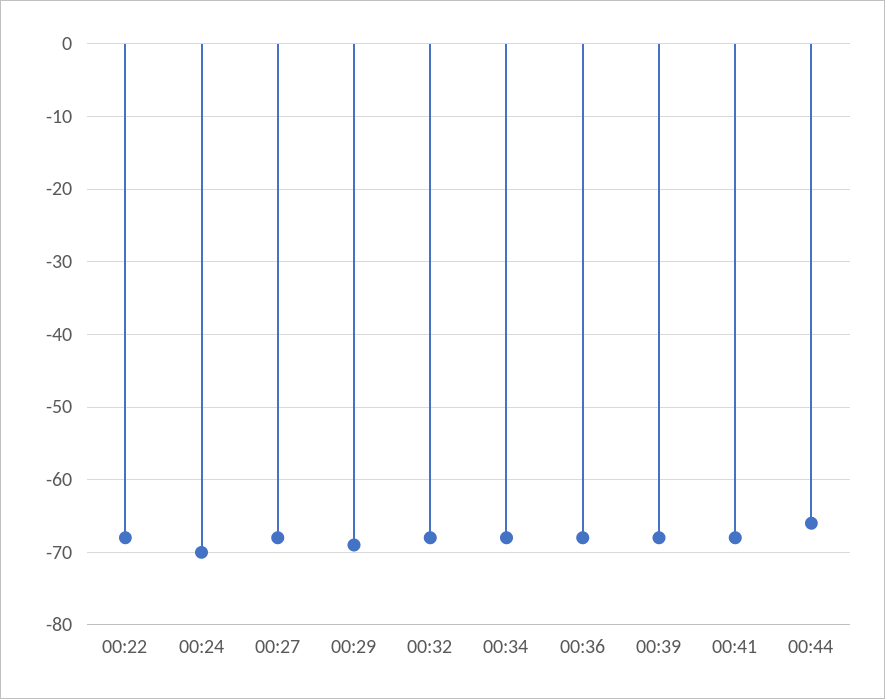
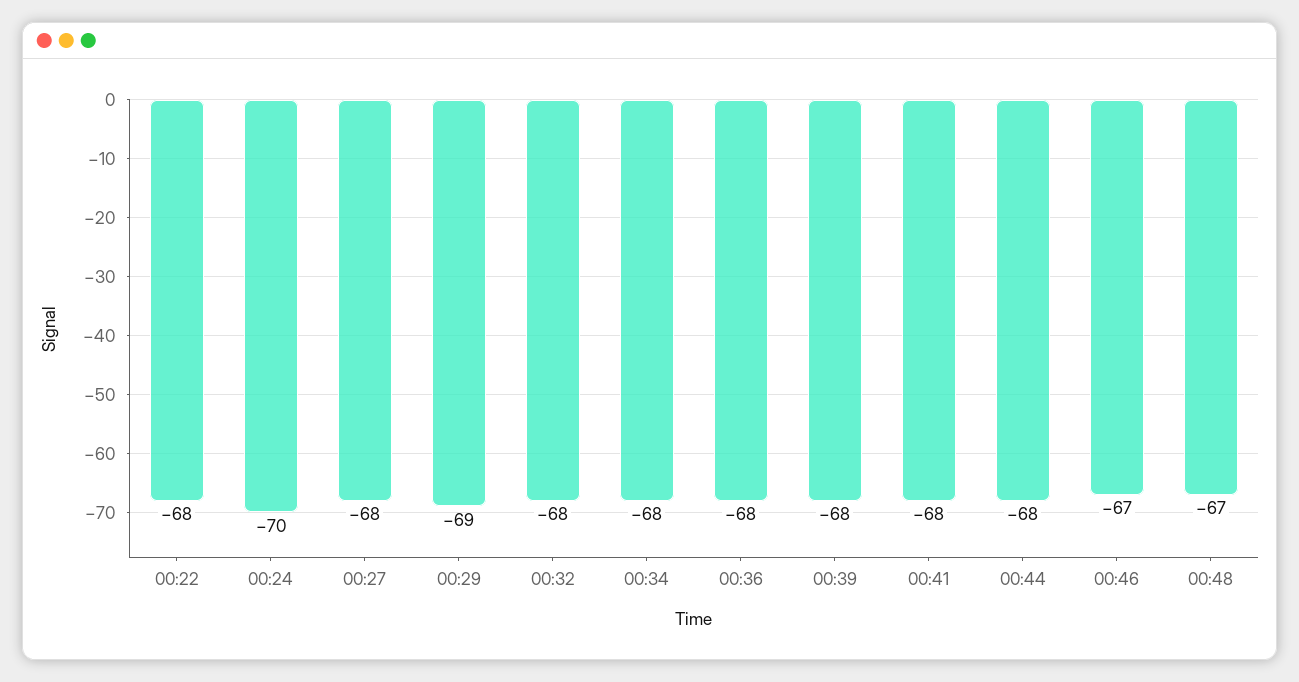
00:44: -66 -> -68
00:46: none -> -67
00:48: none -> -67

